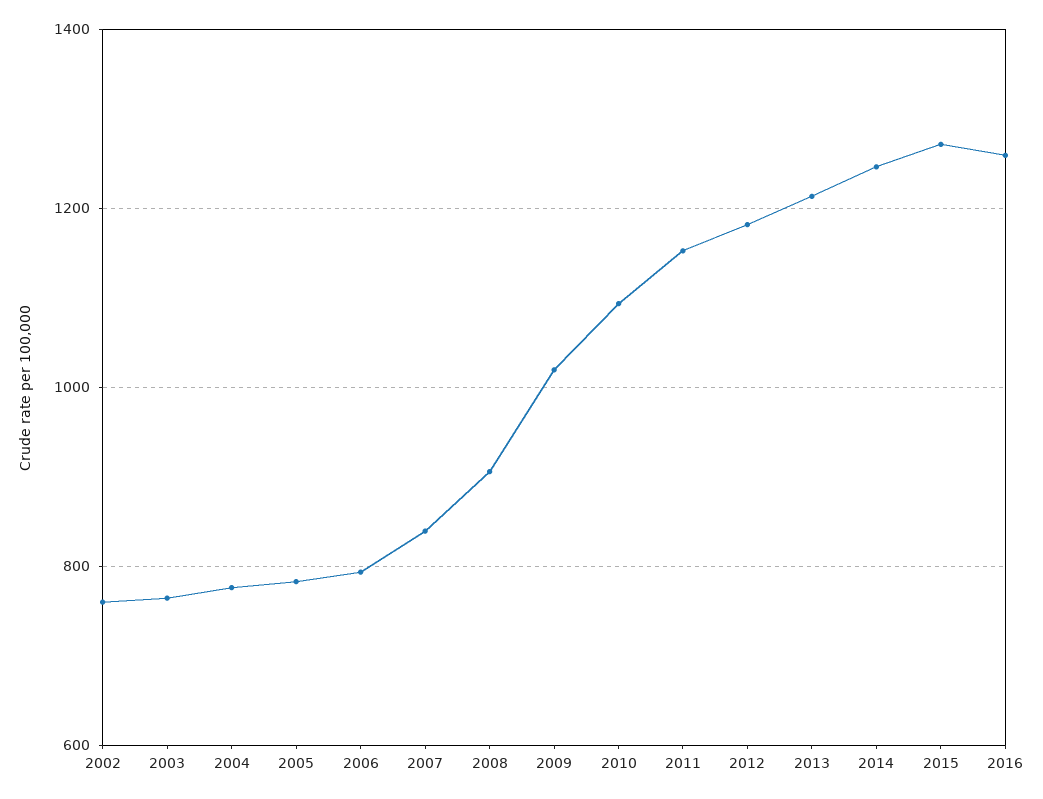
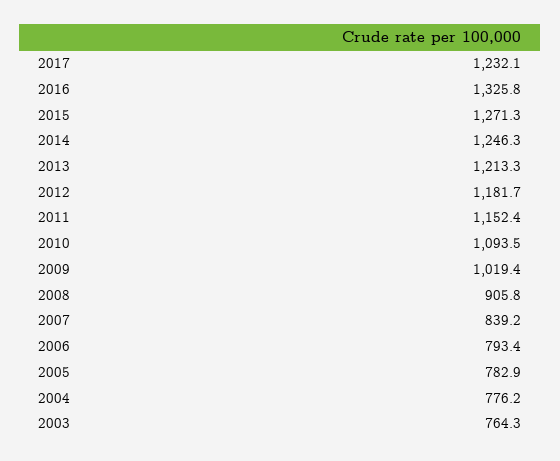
2002: 760 -> none
2016: 1260 -> 1325.8
2017: none -> 1232.1

